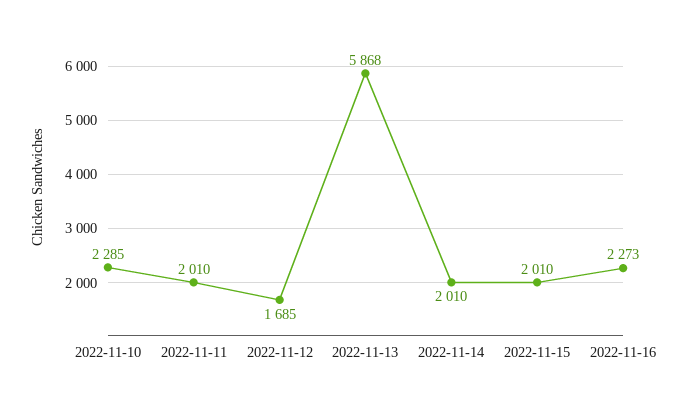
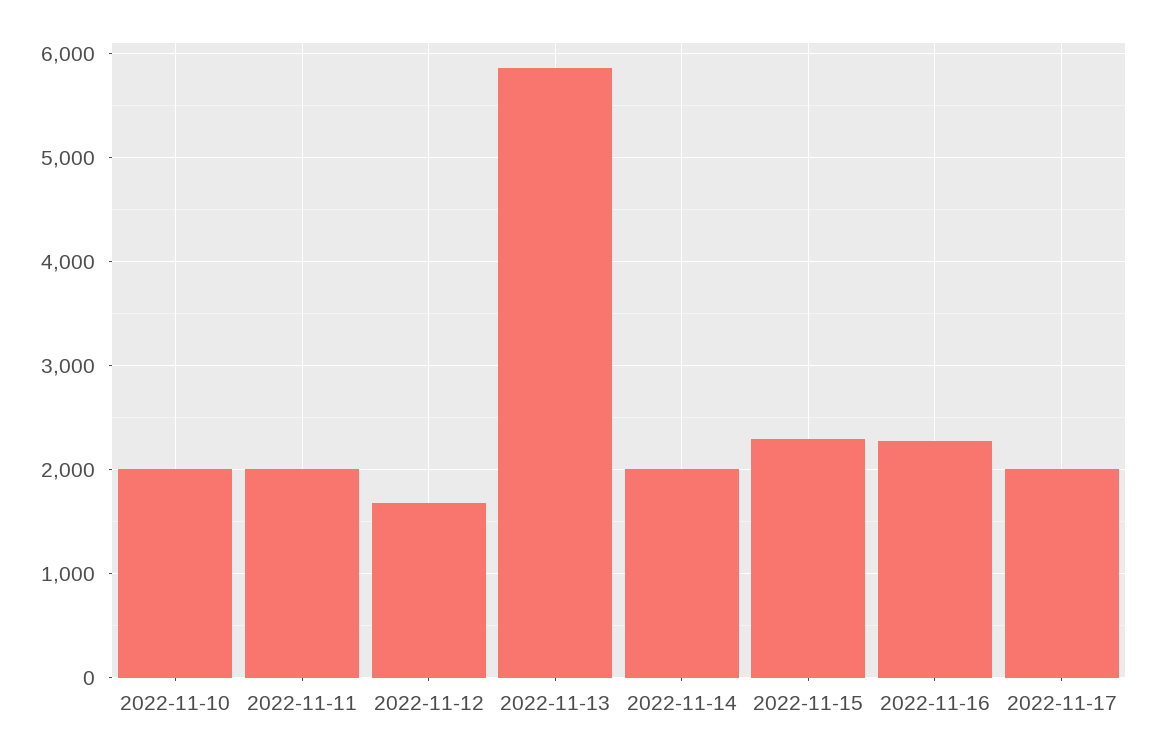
2022-11-10: 2285 -> 2000
2022-11-15: 2010 -> 2300
2022-11-17: none -> 2000

